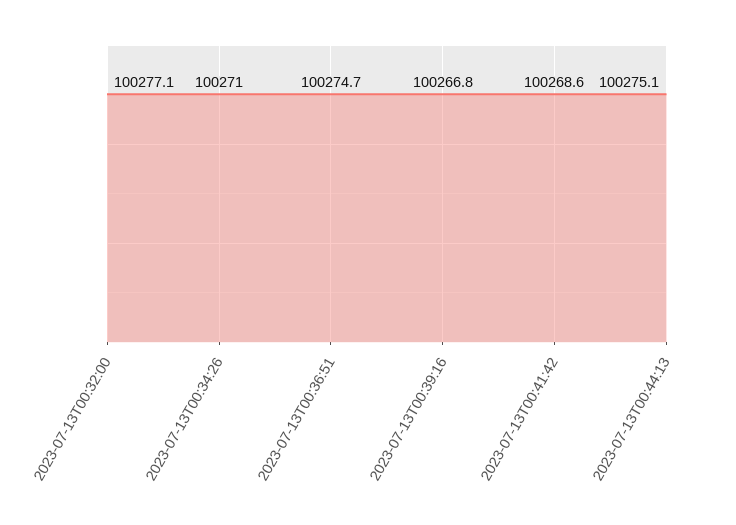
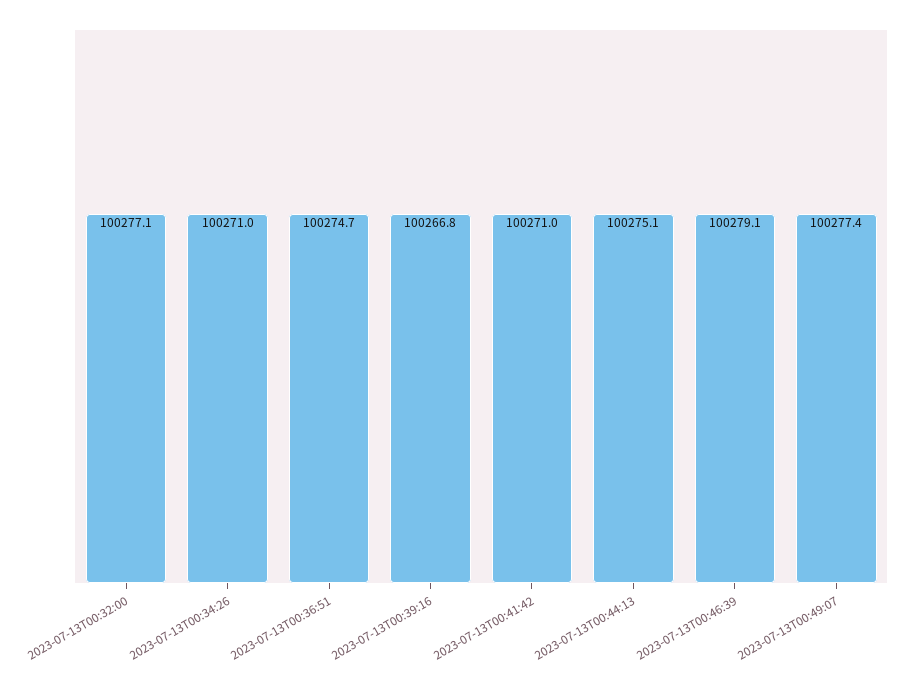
2023-07-13T00:41:42: 100268.6 -> 100271
2023-07-13T00:46:39: none -> 100279.1
2023-07-13T00:49:07: none -> 100277.4

